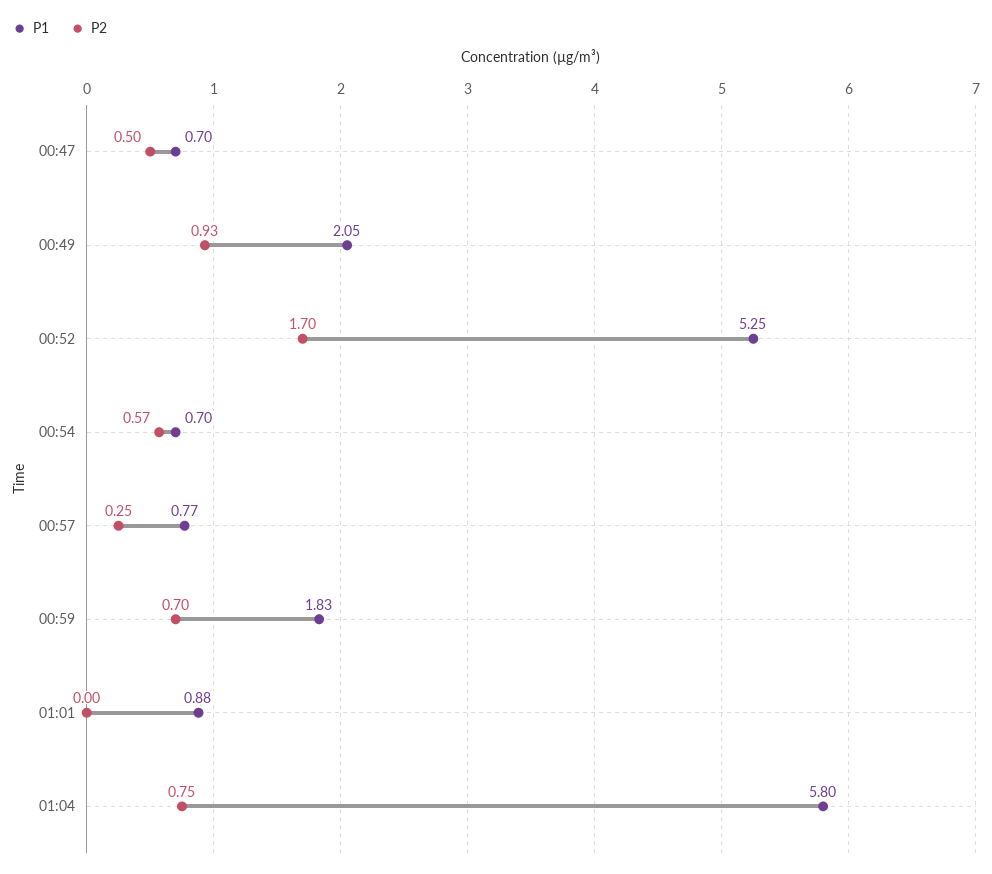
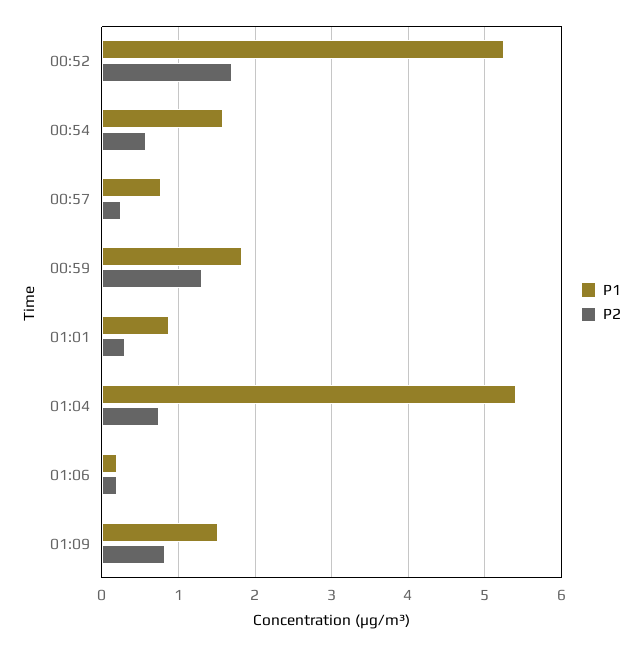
P1, 00:47: 0.7 -> none
P2, 00:47: 0.5 -> none
P1, 00:49: 2.05 -> none
P2, 00:49: 0.93 -> none
P1, 00:54: 0.7 -> 1.6
P2, 00:59: 0.7 -> 1.3
P2, 01:01: 0 -> 0.3
P1, 01:04: 5.8 -> 5.4
P1, 01:06: none -> 0.2
P2, 01:06: none -> 0.2
P1, 01:09: none -> 1.5
P2, 01:09: none -> 0.8

